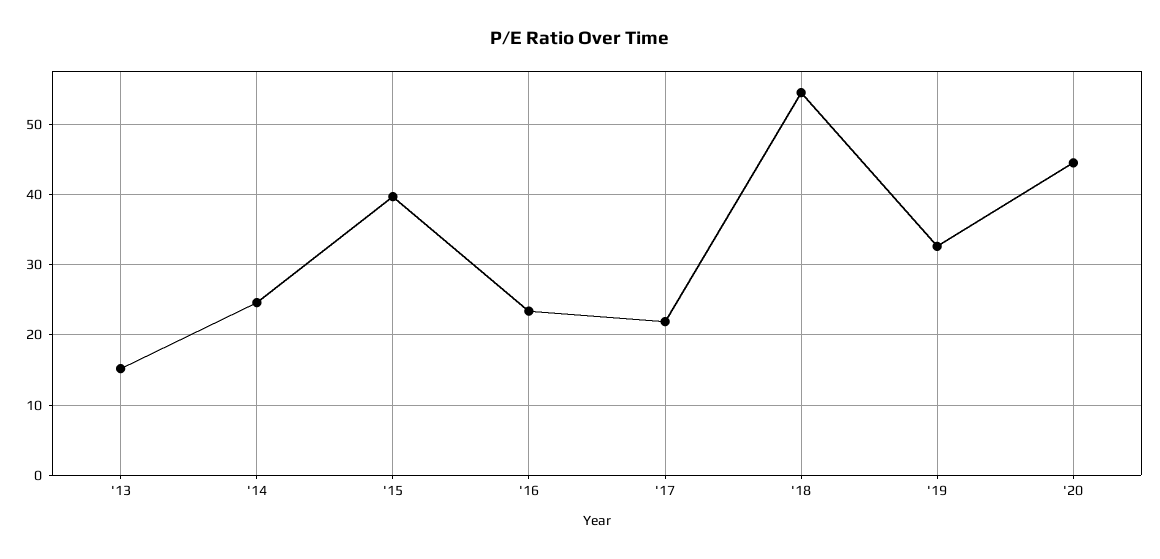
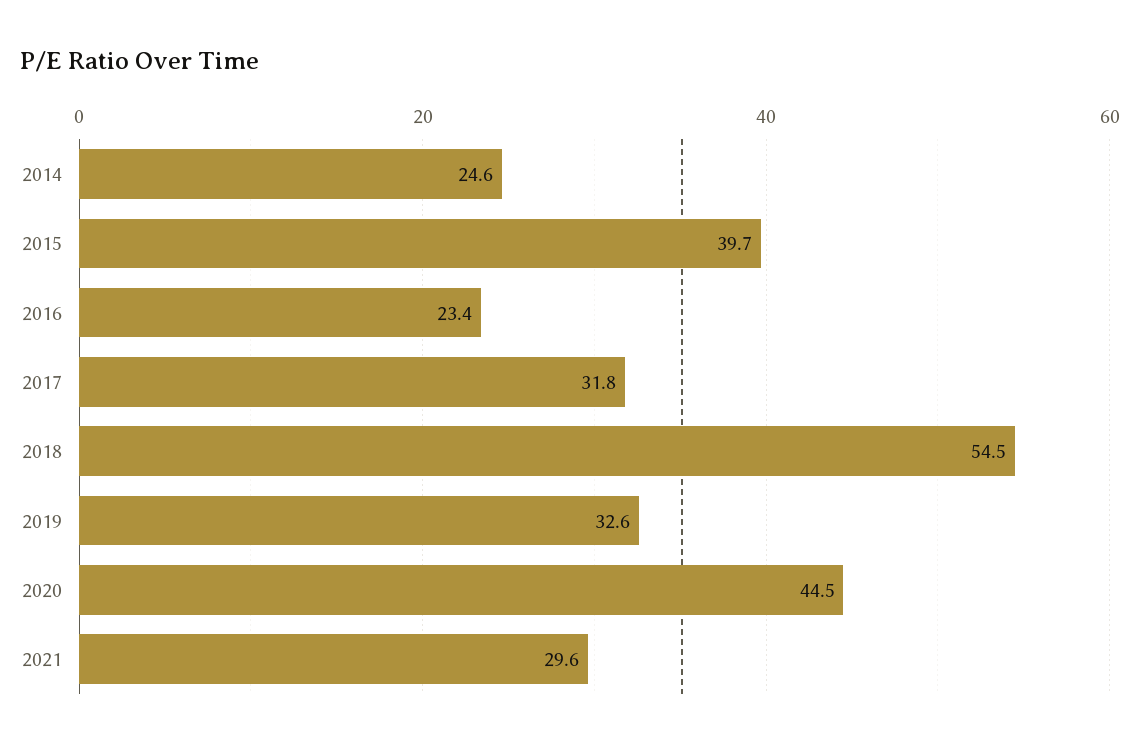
'13: 15 -> none
'17: 22 -> 31.8
2021: none -> 29.6

